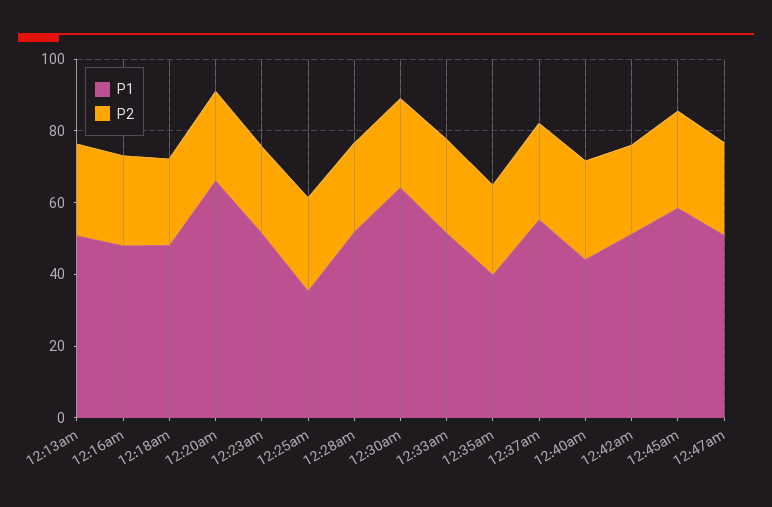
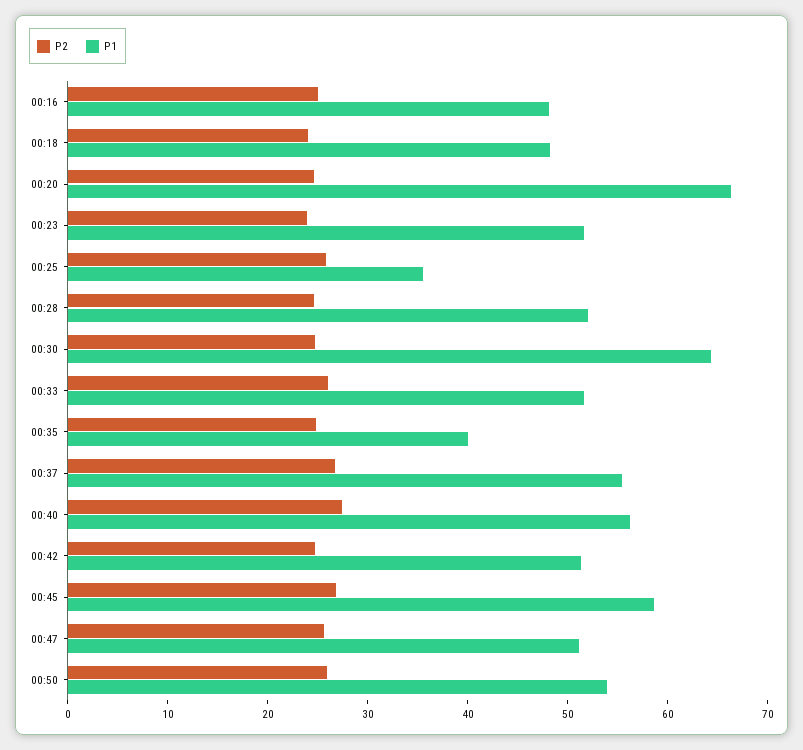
P1, 12:13am: 50 -> none
P2, 12:13am: 25 -> none
P1, 12:40am: 45 -> 56
P2, 00:50: none -> 26
P1, 00:50: none -> 54

